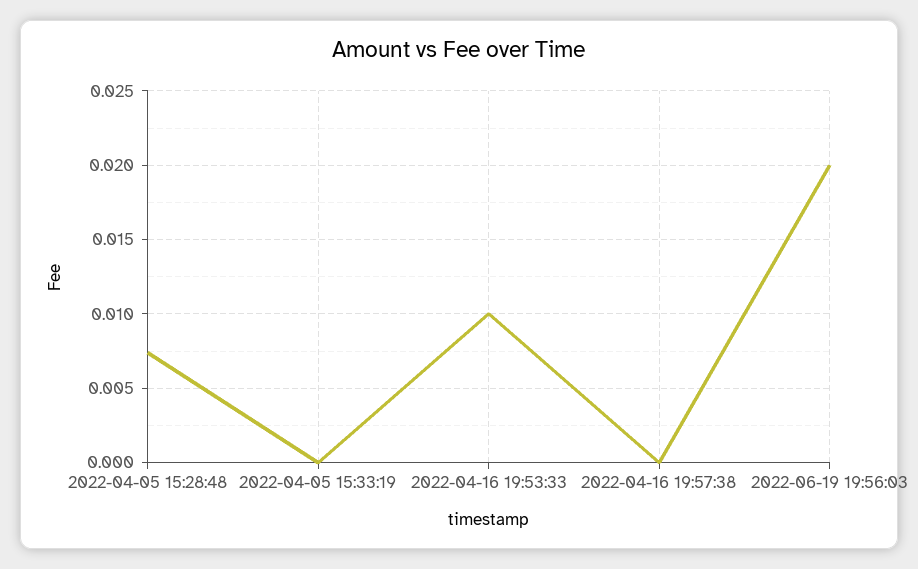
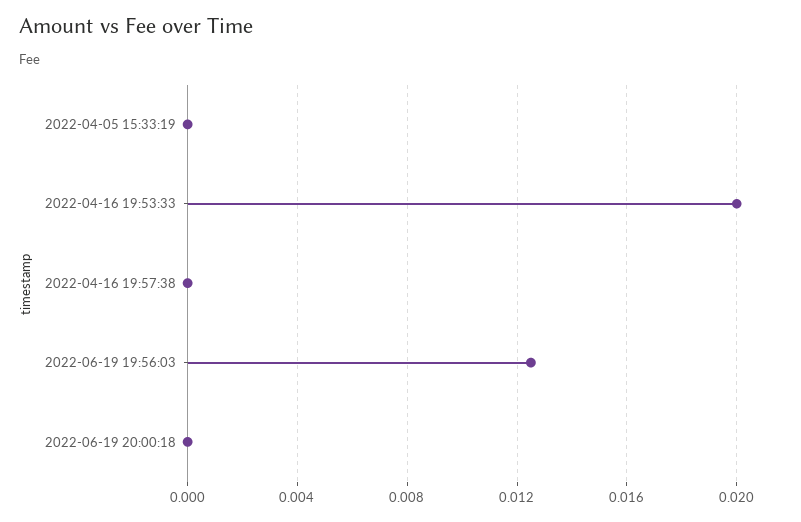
2022-04-05 15:28:48: 0.0075 -> none
2022-04-16 19:53:33: 0.01 -> 0.02
2022-06-19 19:56:03: 0.02 -> 0.0125
2022-06-19 20:00:18: none -> 0

